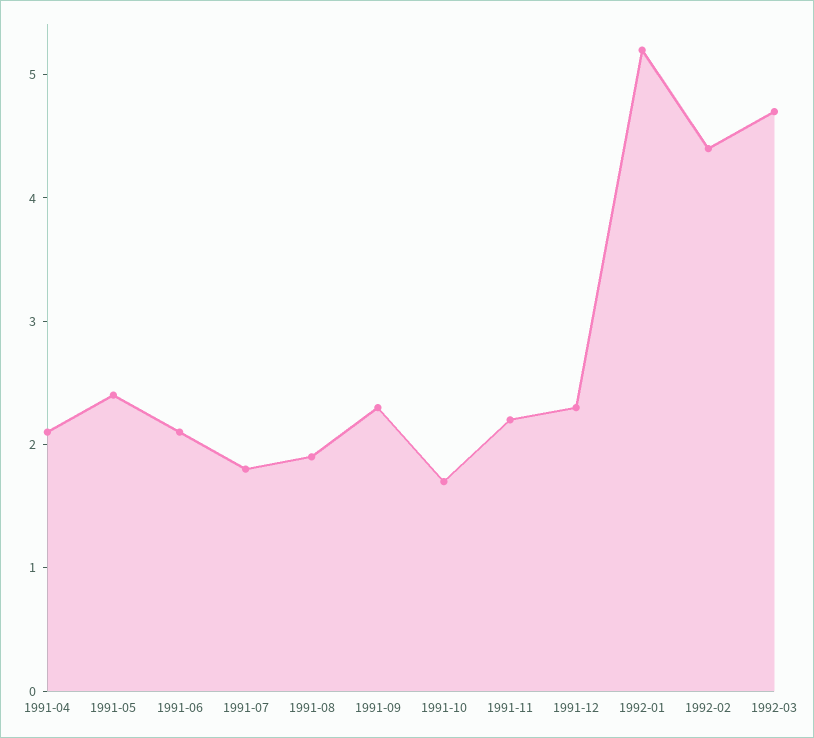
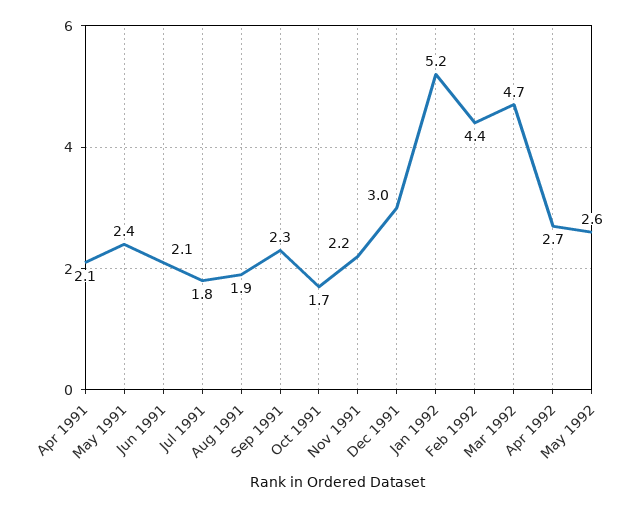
1991-12: 2.3 -> 3
Apr 1992: none -> 2.7
May 1992: none -> 2.6

